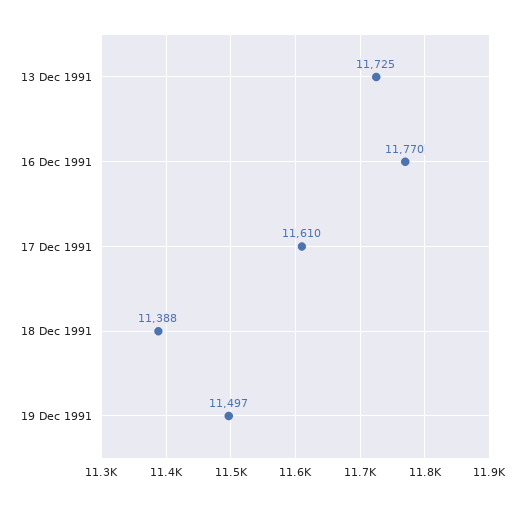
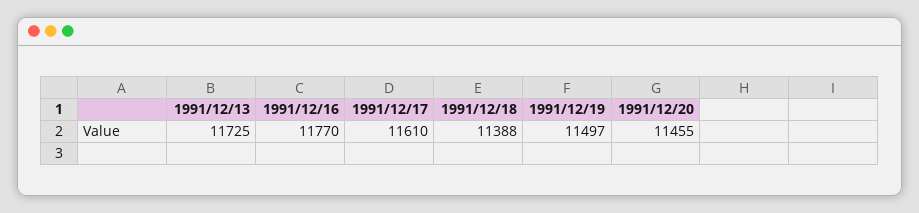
1991/12/20: none -> 11455

